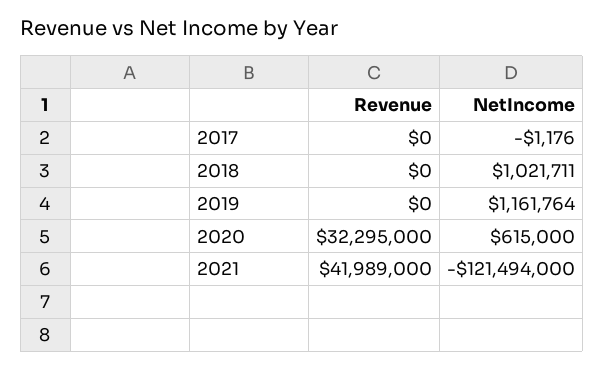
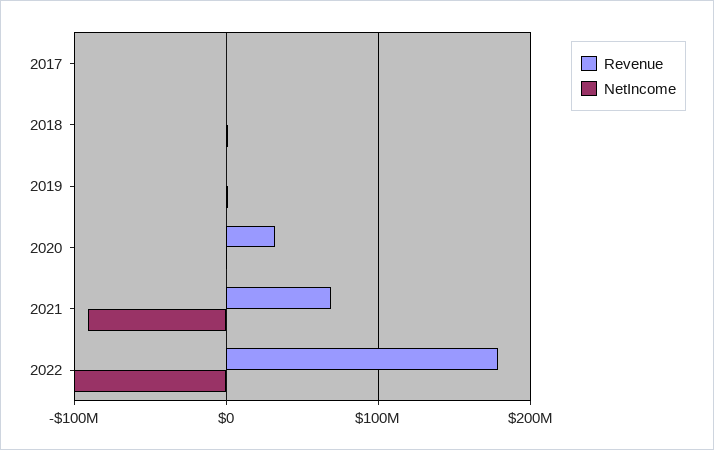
Revenue, 2021: 41989000 -> 70000000
NetIncome, 2021: -121494000 -> -90000000
Revenue, 2022: none -> 180000000
NetIncome, 2022: none -> -100000000

